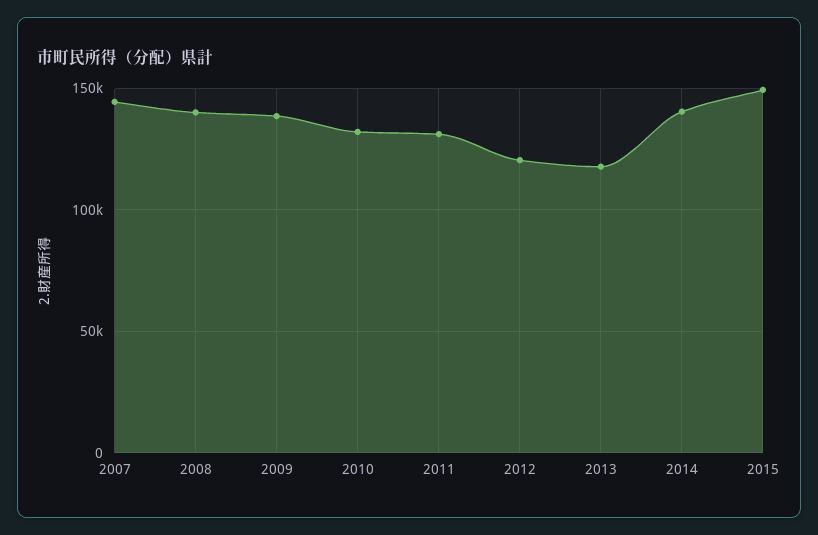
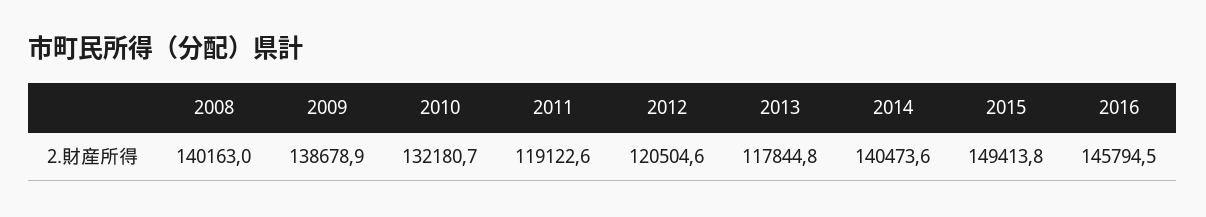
2007: 145000 -> none
2011: 130000 -> 119122.6
2016: none -> 145794.5

